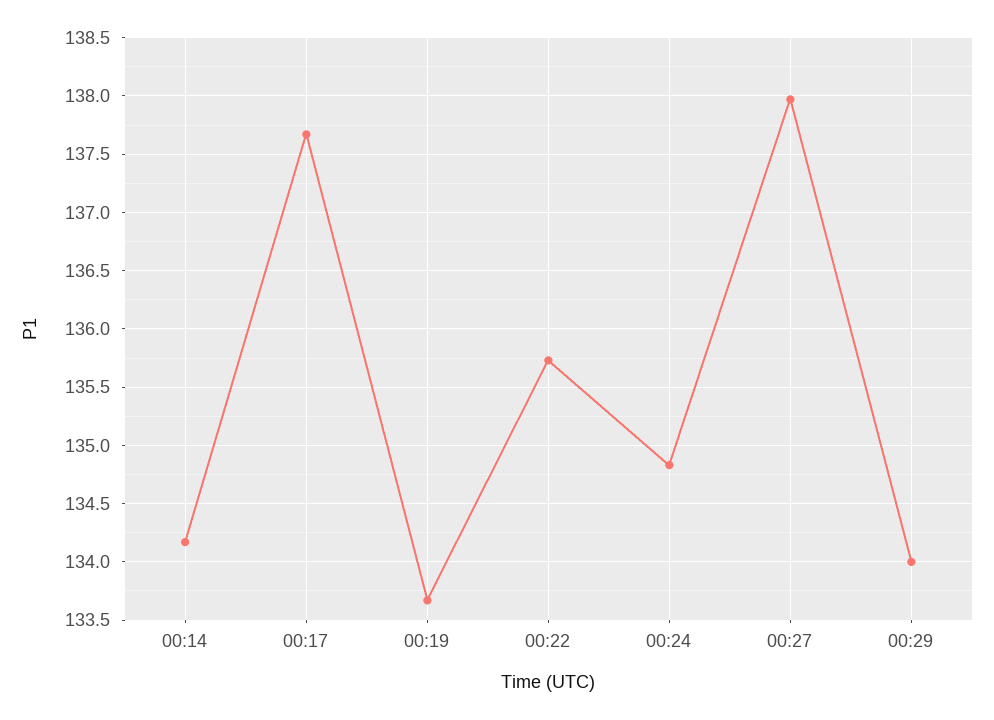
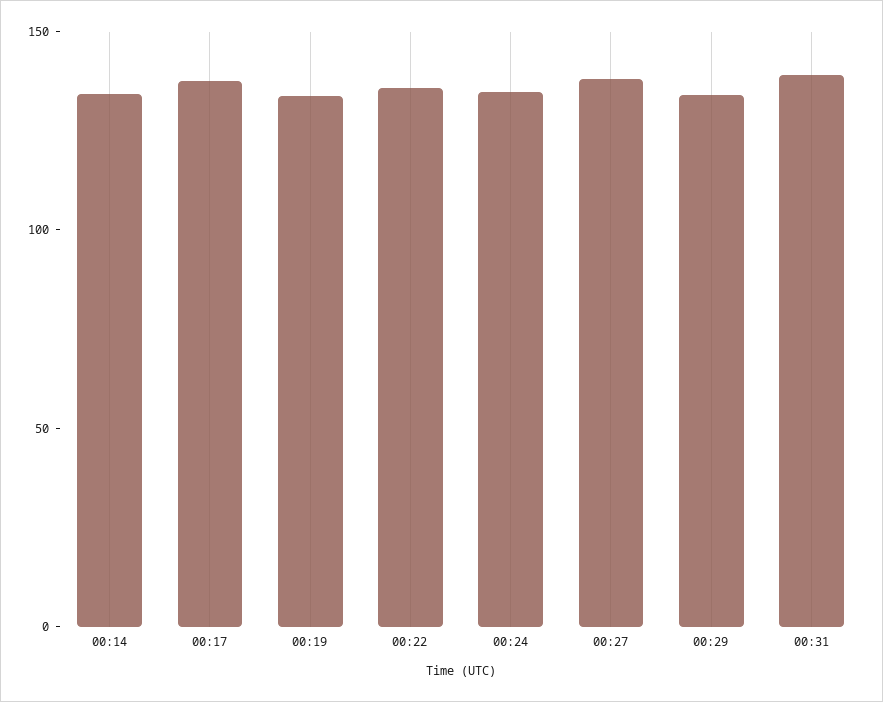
00:31: none -> 140

